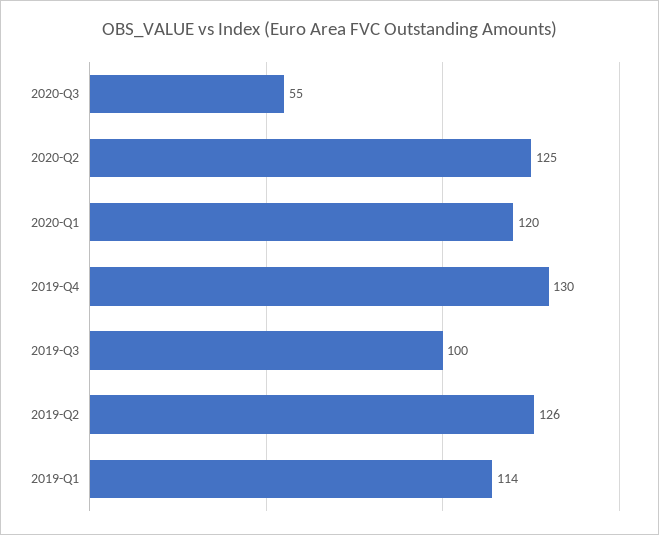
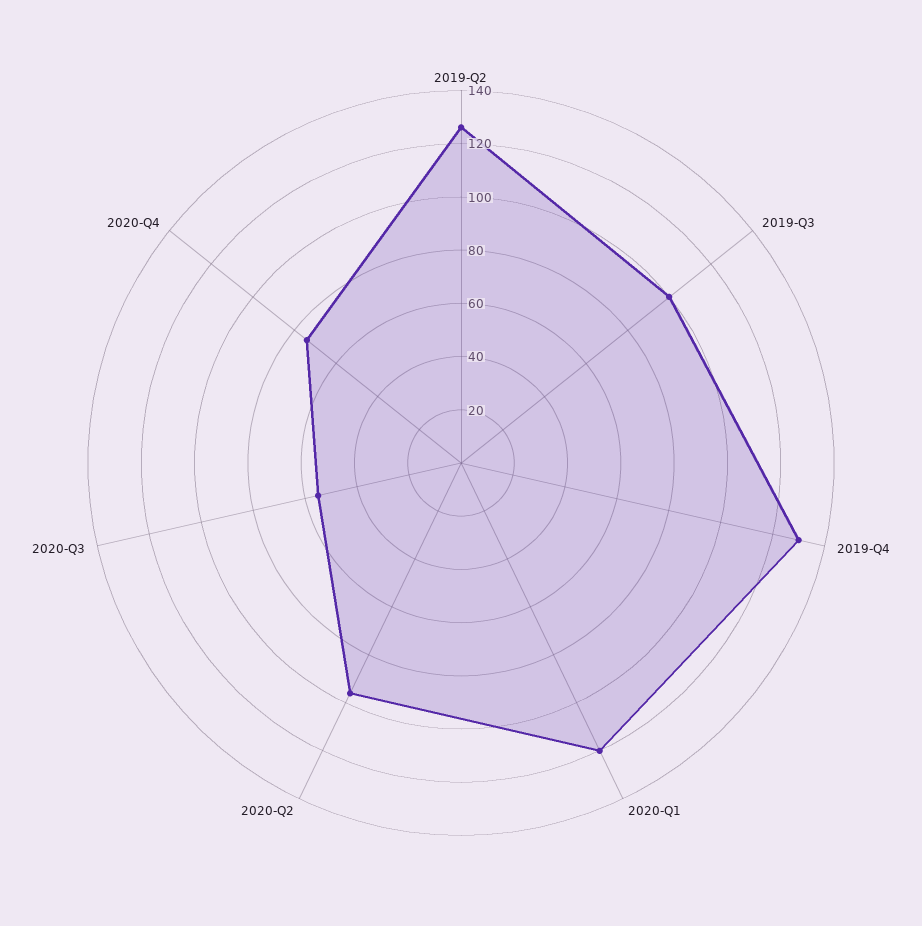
2020-Q2: 125 -> 95
2019-Q1: 114 -> none
2020-Q4: none -> 75

